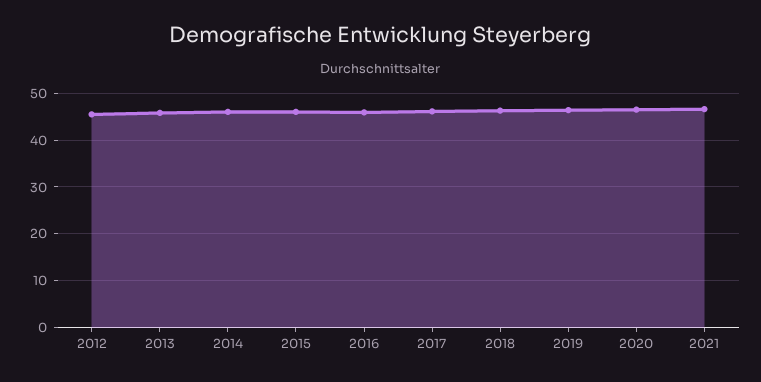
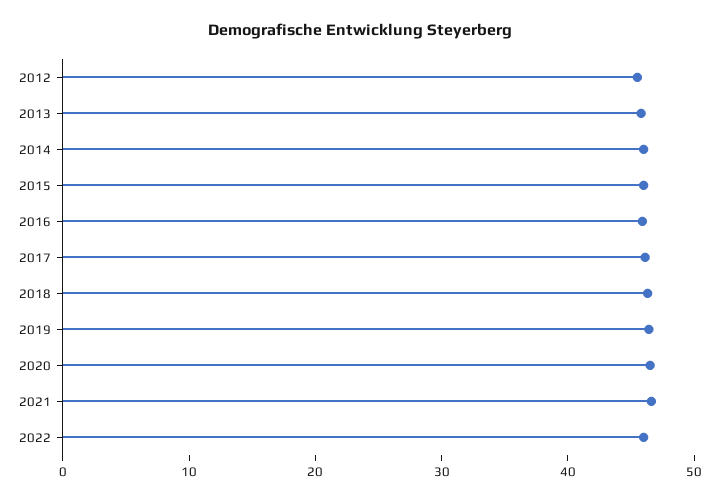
2022: none -> 46

